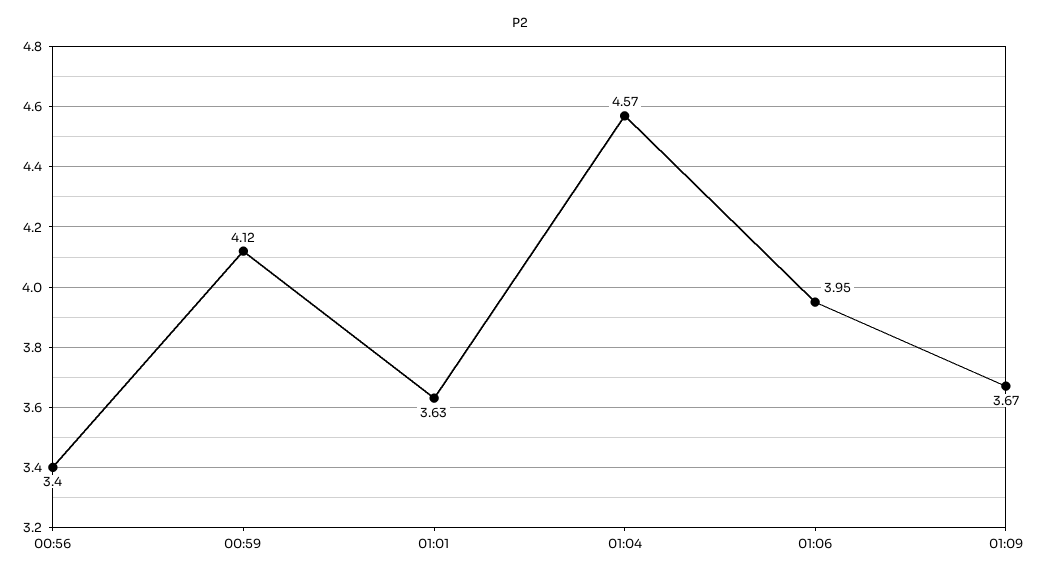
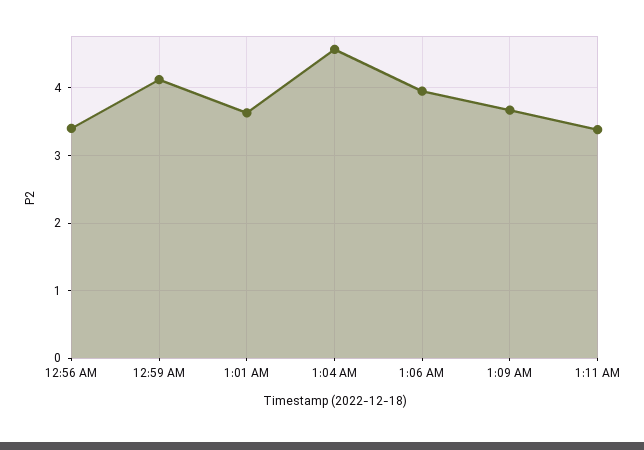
1:11 AM: none -> 3.4

